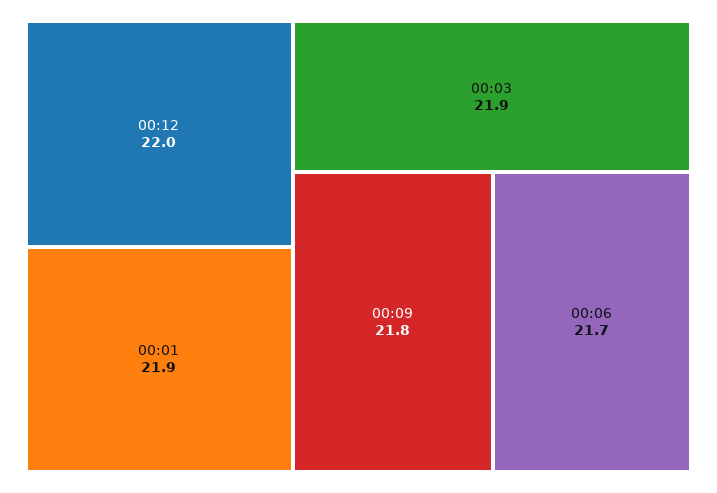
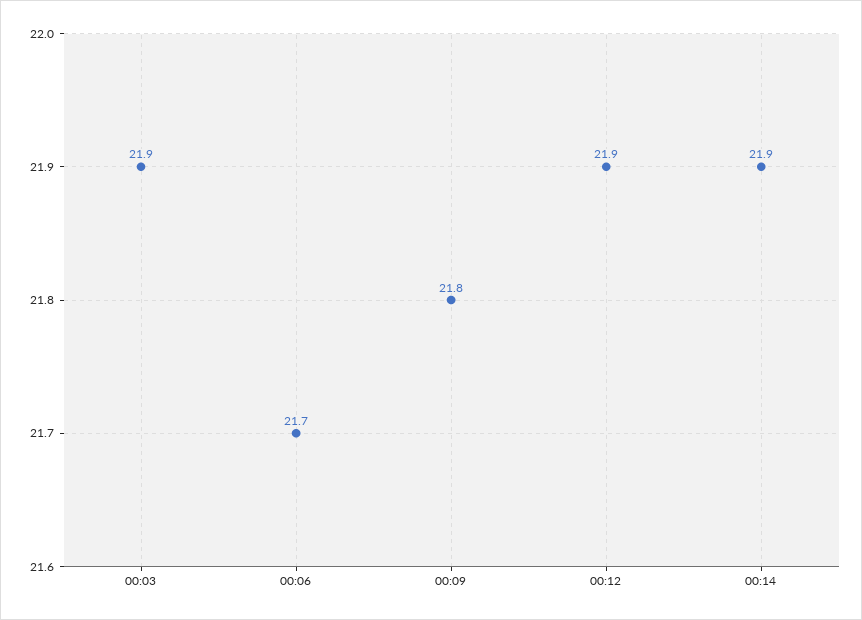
00:12: 22 -> 21.9
00:01: 21.9 -> none
00:14: none -> 21.9

